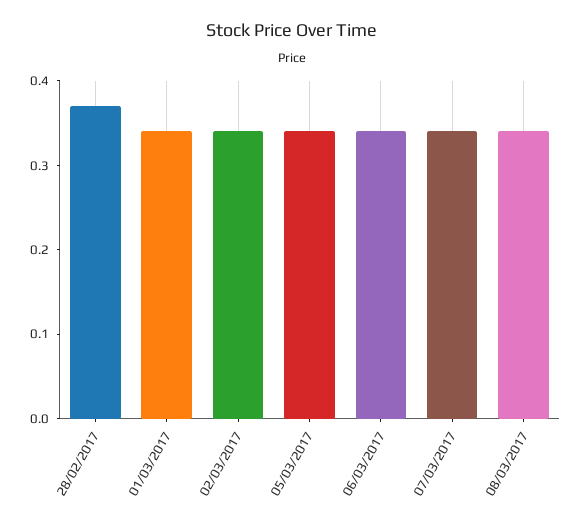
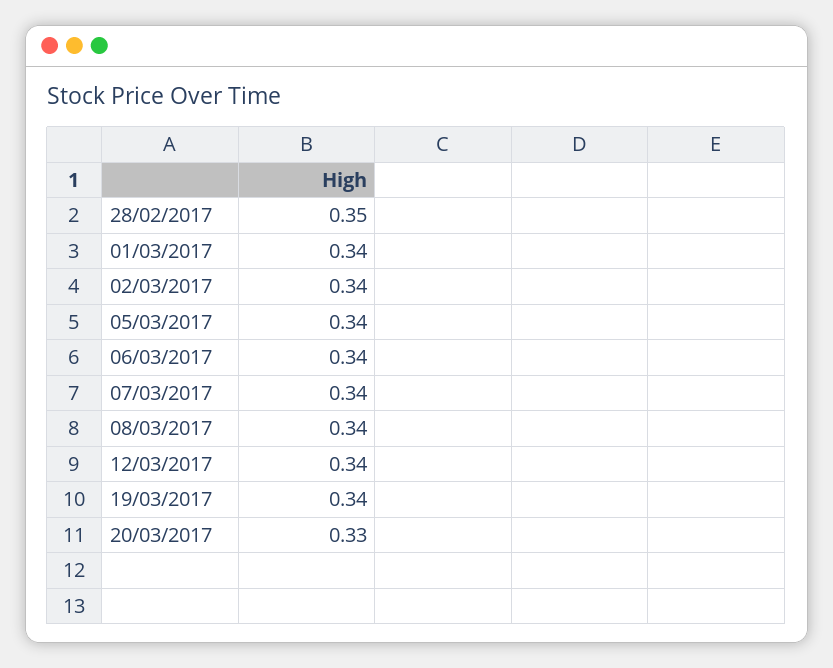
28/02/2017: 0.37 -> 0.35
12/03/2017: none -> 0.34
19/03/2017: none -> 0.34
20/03/2017: none -> 0.33

